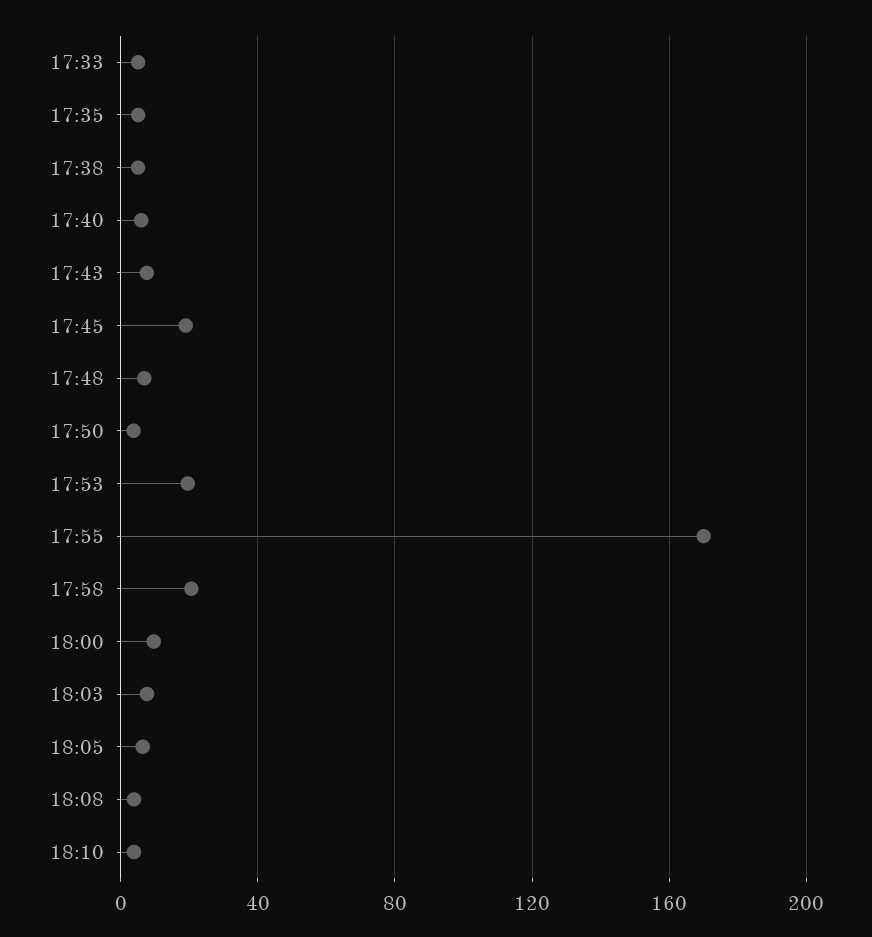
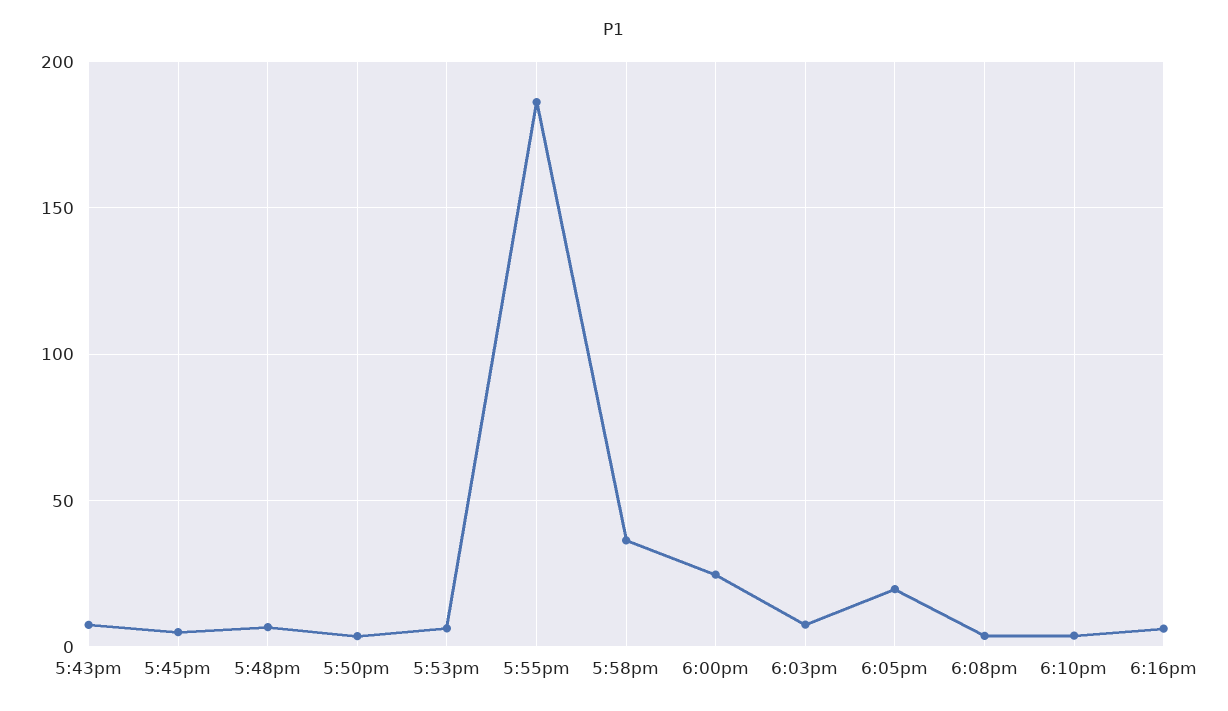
17:33: 5 -> none
17:35: 5 -> none
17:38: 5 -> none
17:40: 5 -> none
17:45: 20 -> 5
17:53: 20 -> 5
17:55: 170 -> 185
17:58: 20 -> 35
18:00: 10 -> 25
18:05: 5 -> 20
6:16pm: none -> 5

